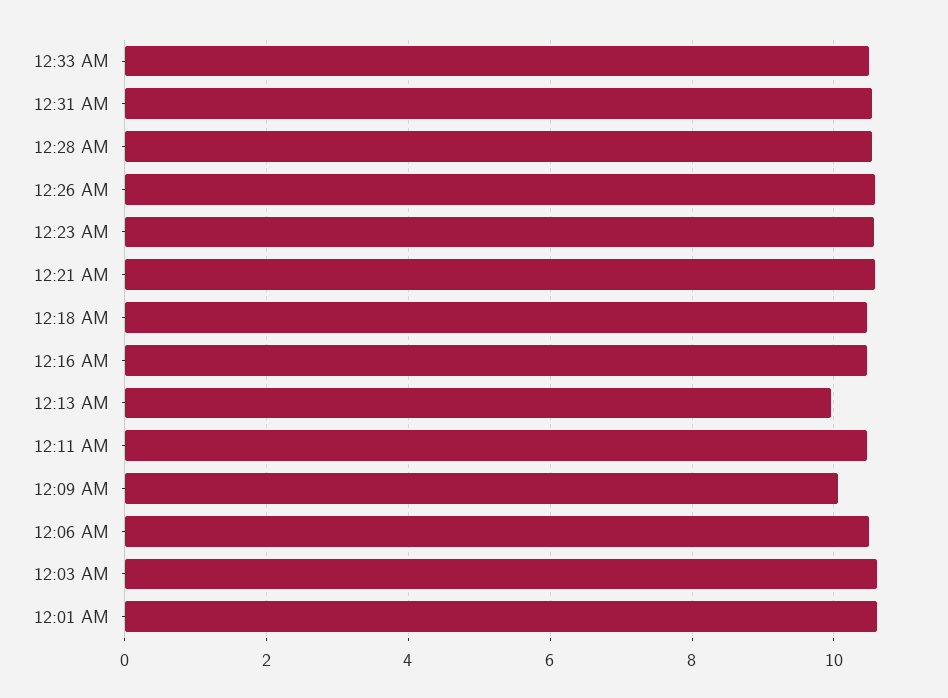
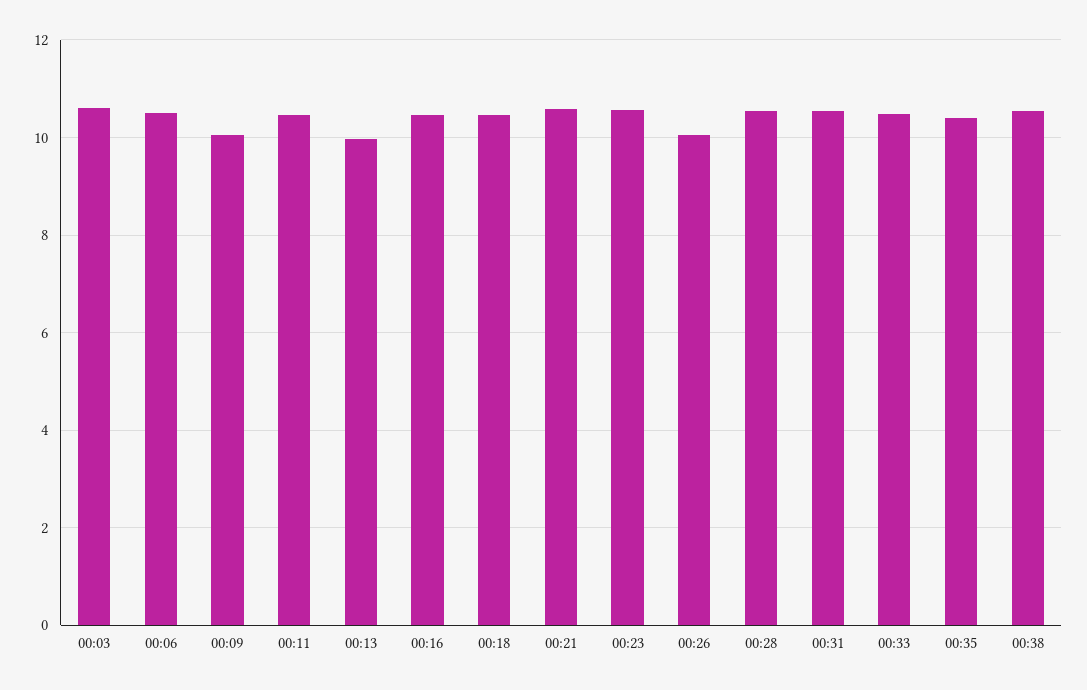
12:26 AM: 10.6 -> 10
12:01 AM: 10.6 -> none
00:35: none -> 10.4
00:38: none -> 10.6

